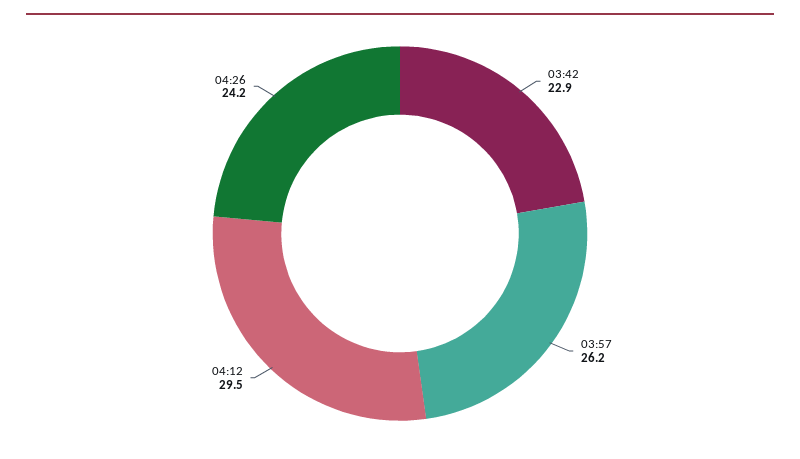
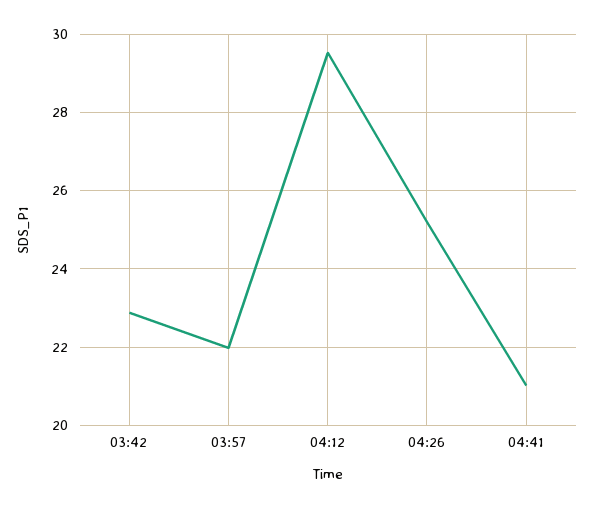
03:57: 26.2 -> 22
04:26: 24.2 -> 25.2
04:41: none -> 21

